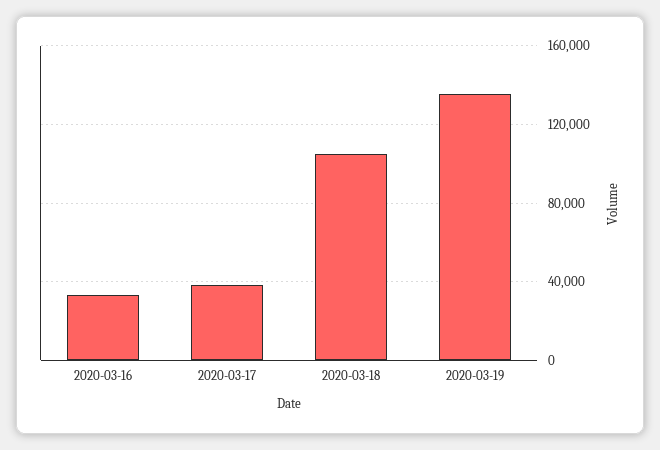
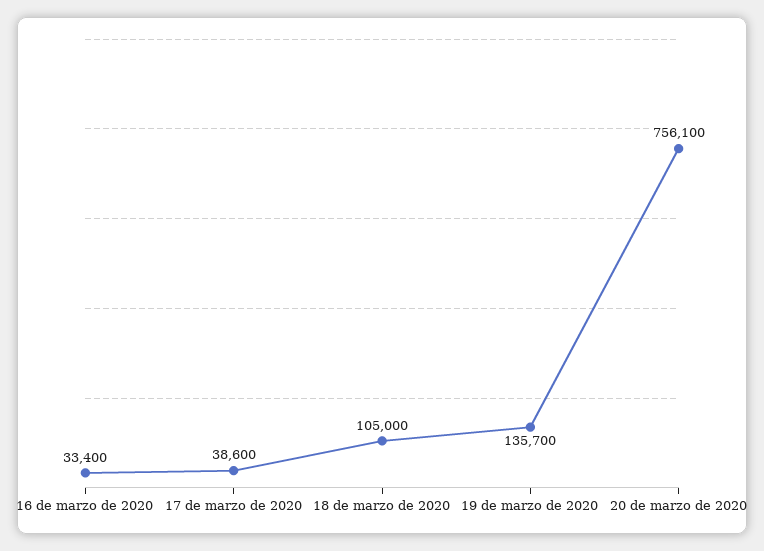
20 de marzo de 2020: none -> 756100

